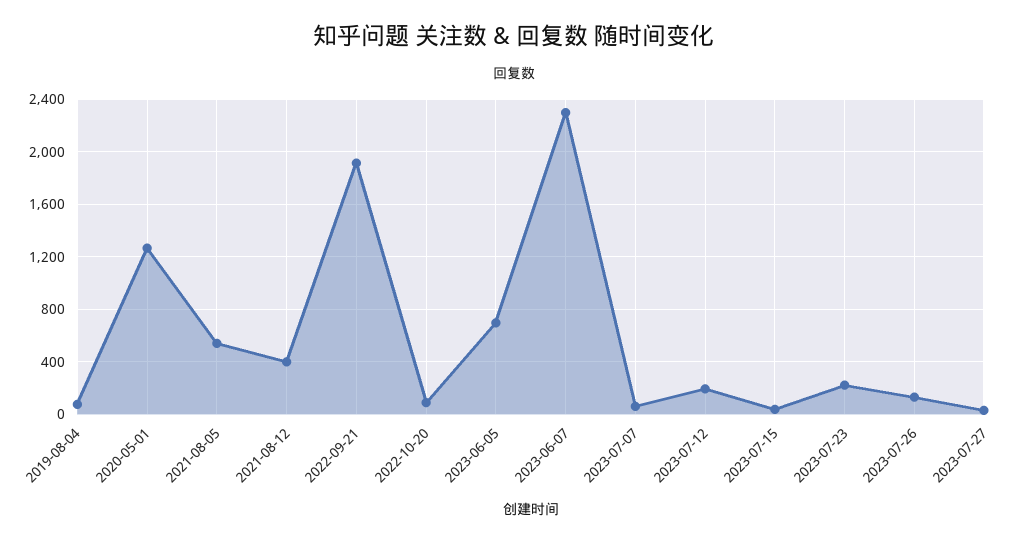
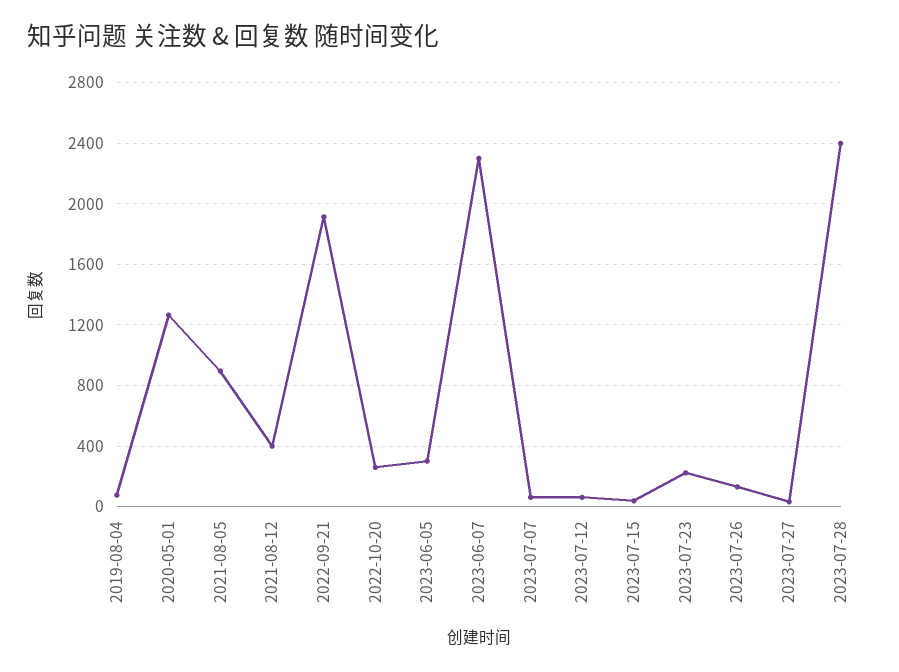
2021-08-05: 550 -> 900
2022-10-20: 100 -> 250
2023-06-05: 700 -> 300
2023-07-12: 200 -> 50
2023-07-28: none -> 2400

